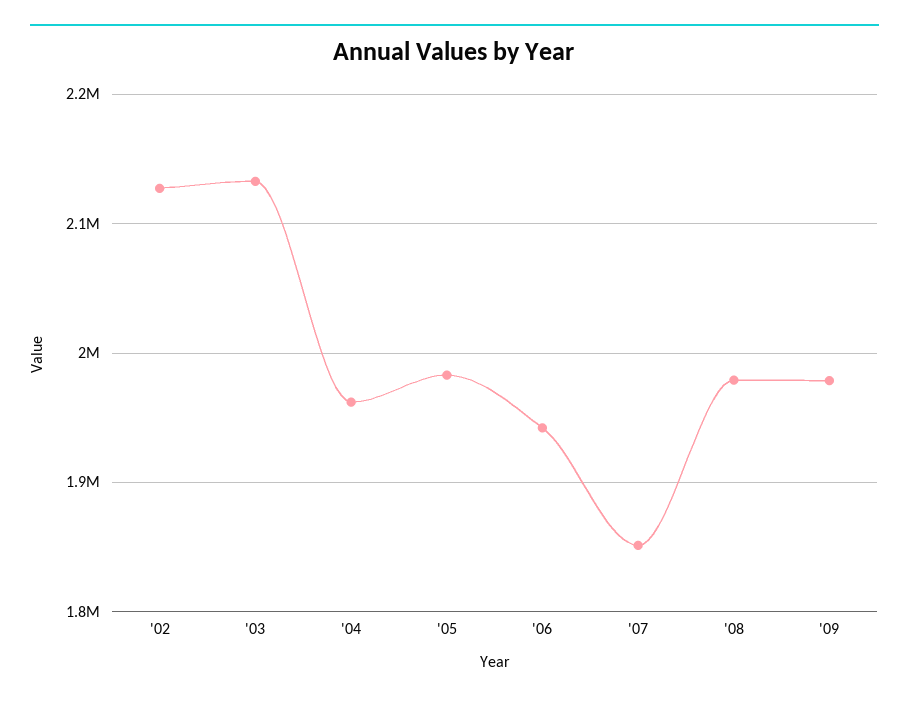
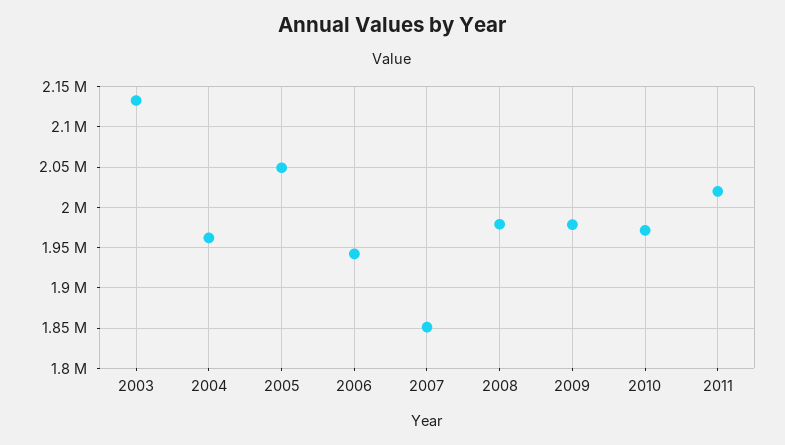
'02: 2130000 -> none
'05: 1980000 -> 2050000
2010: none -> 1970000
2011: none -> 2020000

